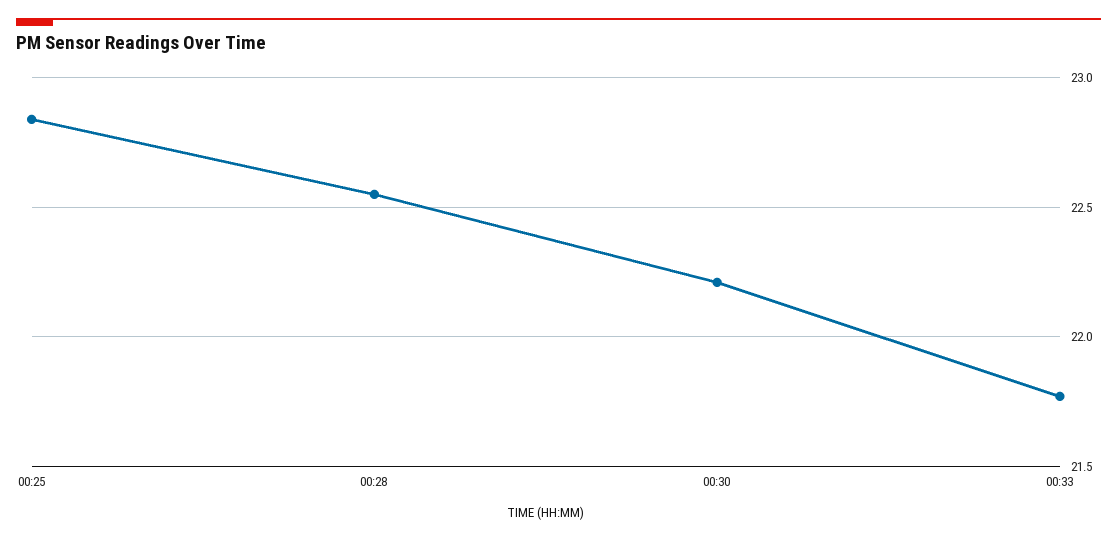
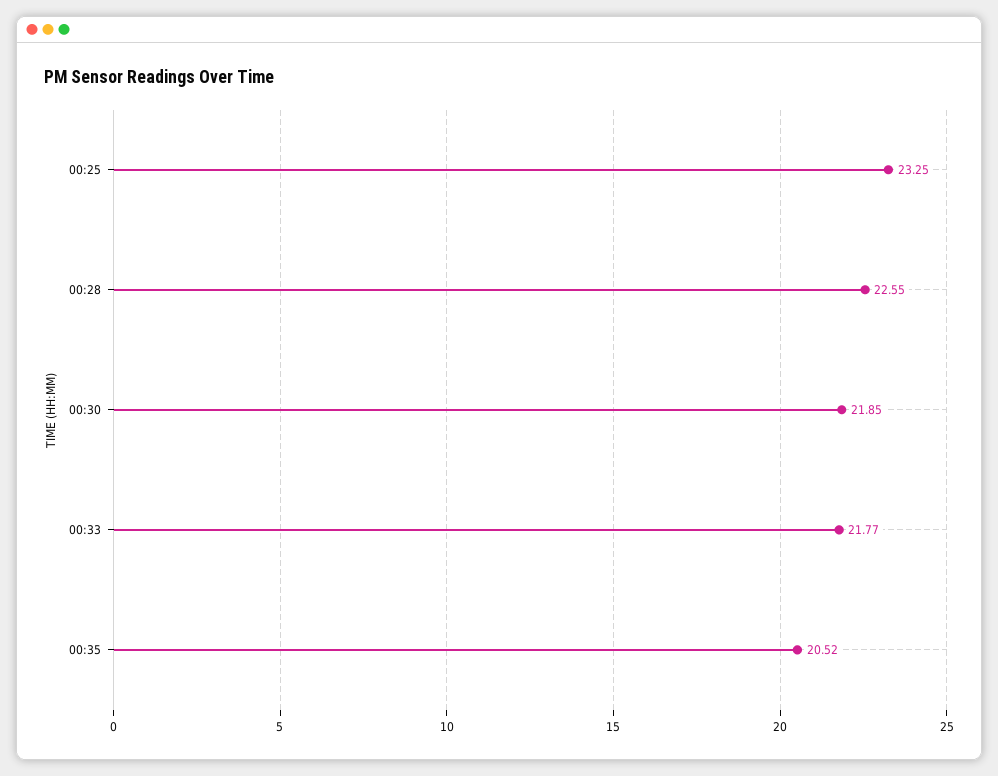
00:25: 22.85 -> 23.25
00:30: 22.2 -> 21.85
00:35: none -> 20.52

